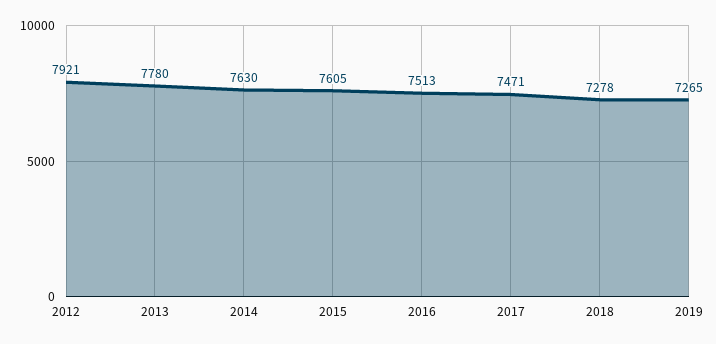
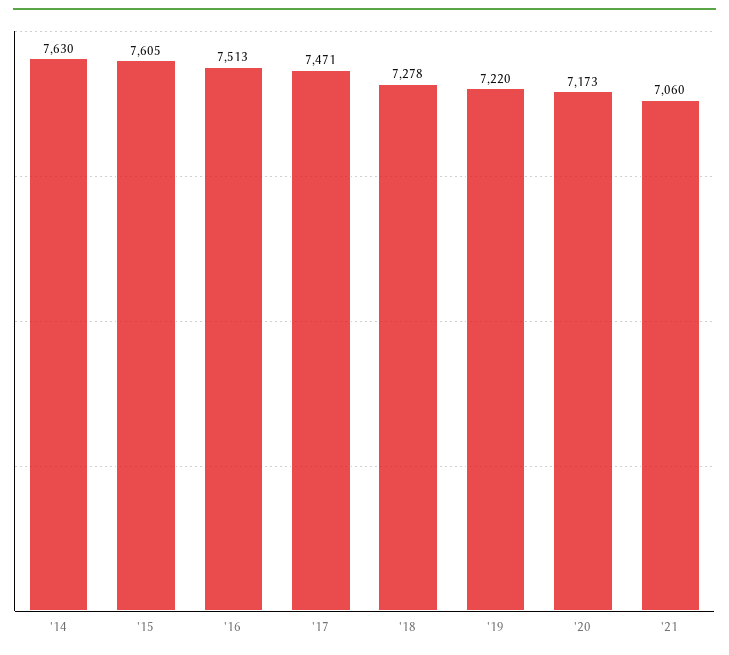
2012: 7921 -> none
2013: 7780 -> none
2019: 7265 -> 7220
'20: none -> 7173
'21: none -> 7060

